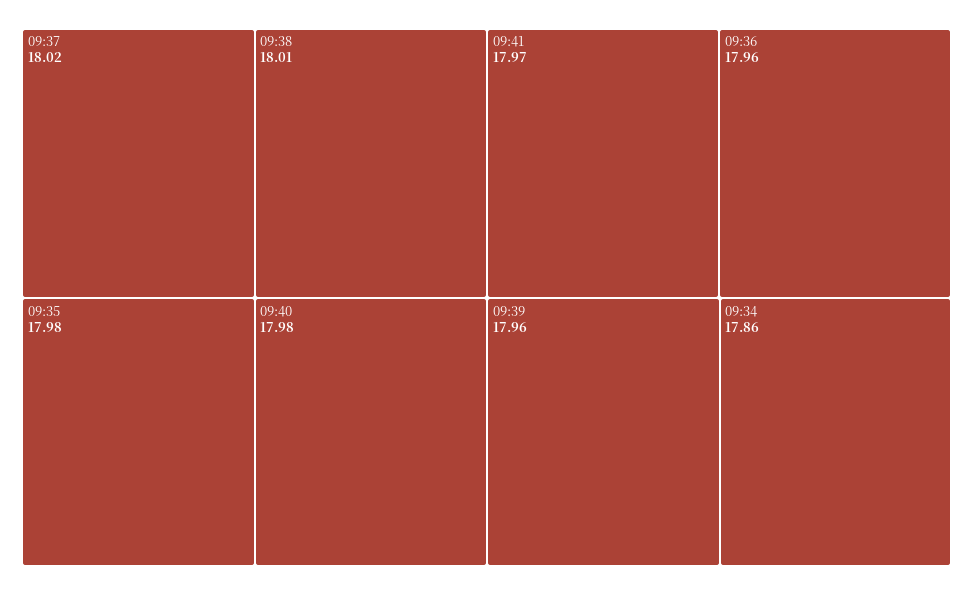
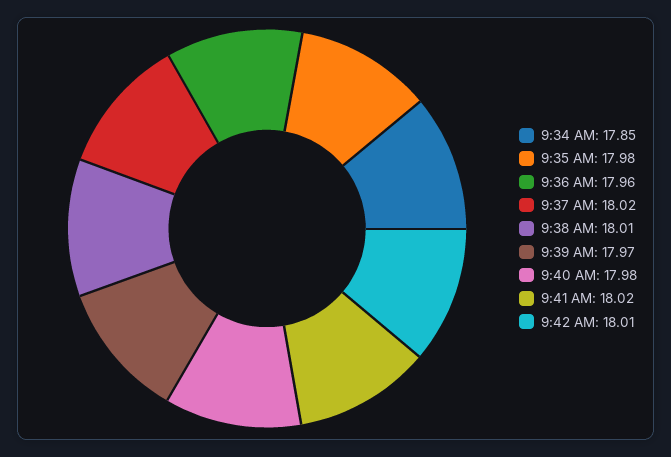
09:41: 17.97 -> 18.02
09:39: 17.96 -> 17.97
09:34: 17.86 -> 17.85
9:42 AM: none -> 18.01

